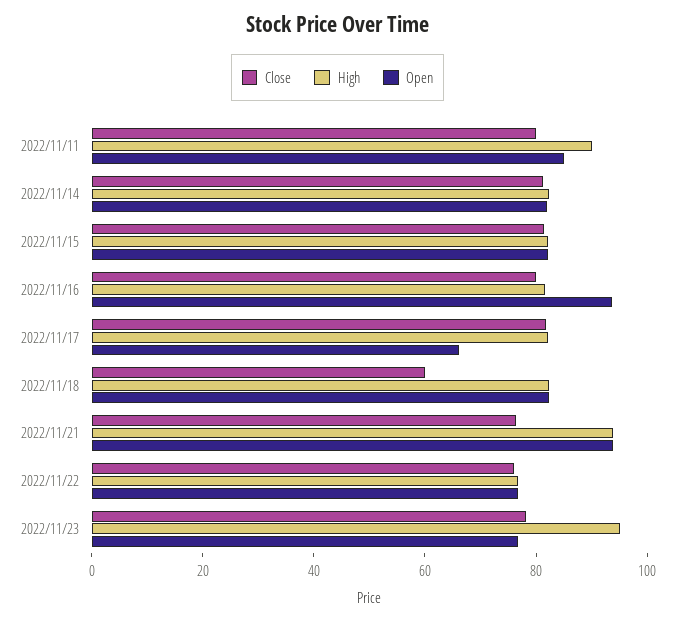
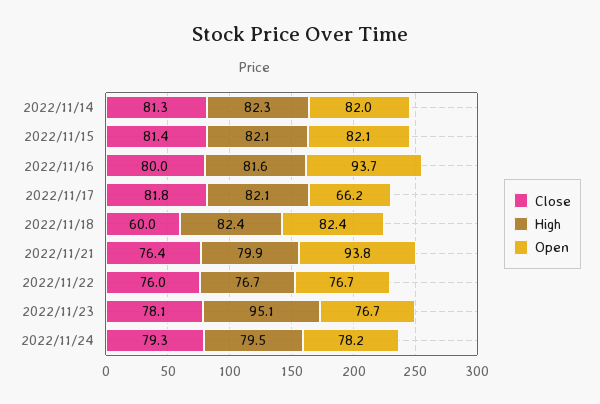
Close, 2022/11/11: 80 -> none
High, 2022/11/11: 90 -> none
Open, 2022/11/11: 85 -> none
High, 2022/11/21: 95 -> 79.9
Close, 2022/11/24: none -> 79.3
High, 2022/11/24: none -> 79.5
Open, 2022/11/24: none -> 78.2

